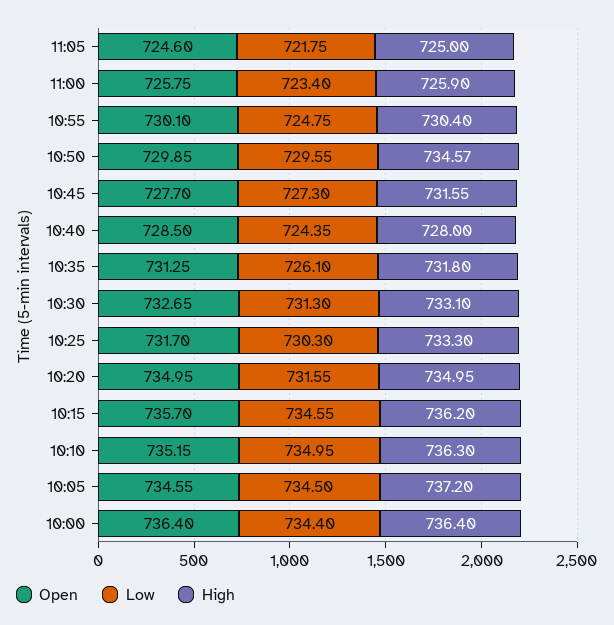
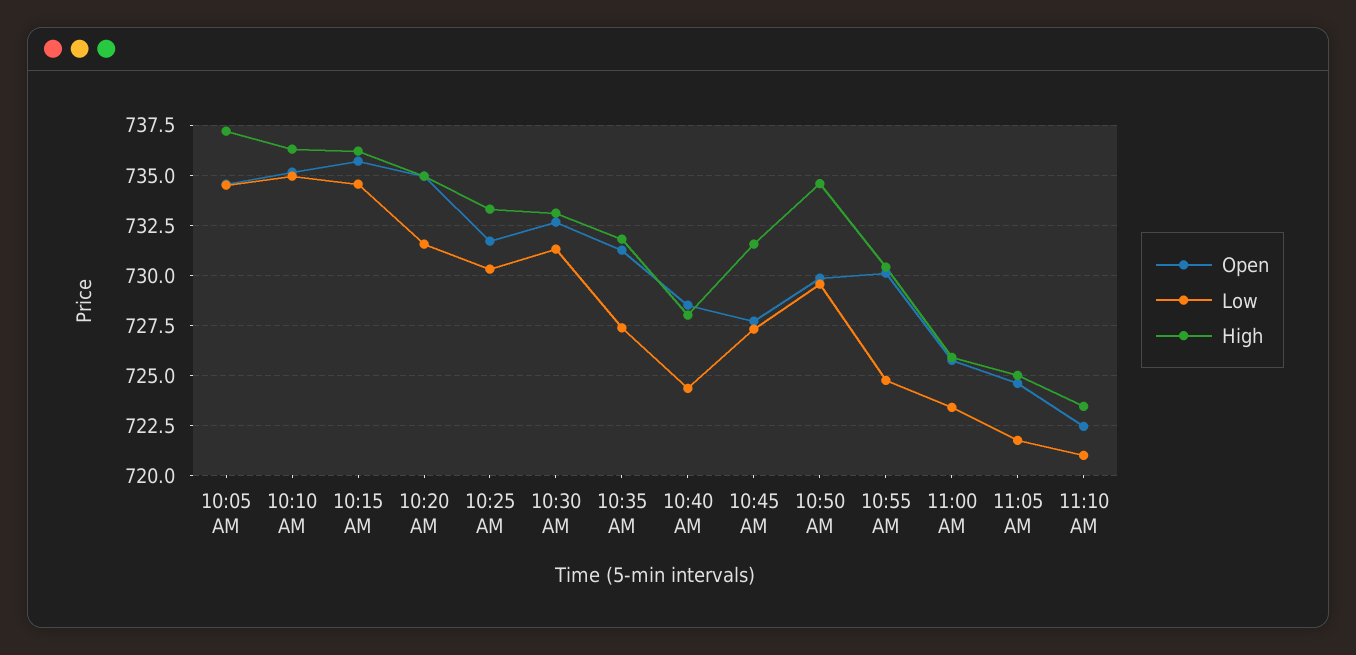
Low, 10:35: 726.1 -> 727.5
Open, 10:00: 736.4 -> none
Low, 10:00: 734.4 -> none
High, 10:00: 736.4 -> none
Open, 11:10 AM: none -> 722.5
Low, 11:10 AM: none -> 721
High, 11:10 AM: none -> 723.5

